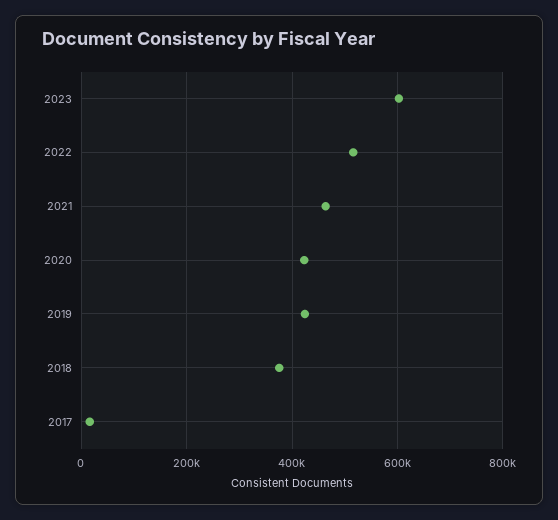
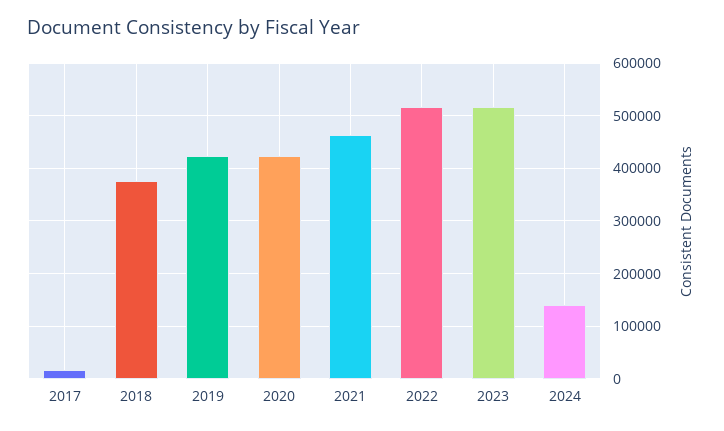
2023: 600000 -> 520000
2024: none -> 140000

